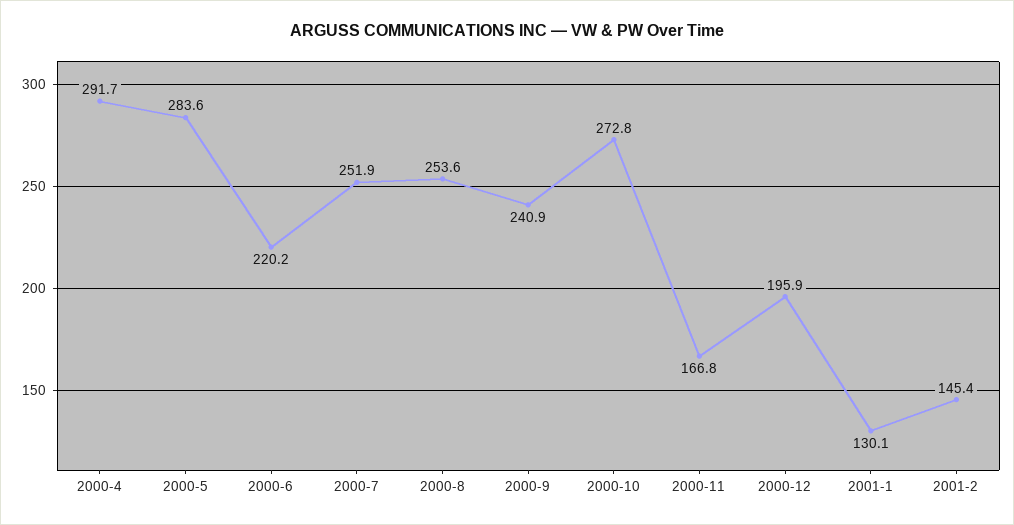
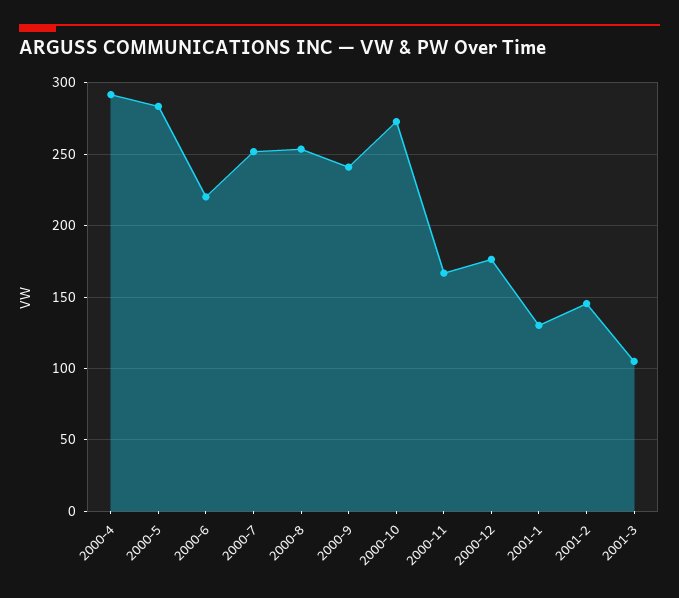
2000-12: 195.9 -> 175
2001-3: none -> 105

